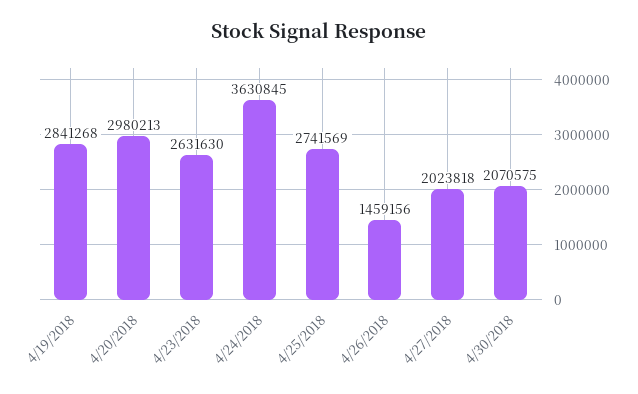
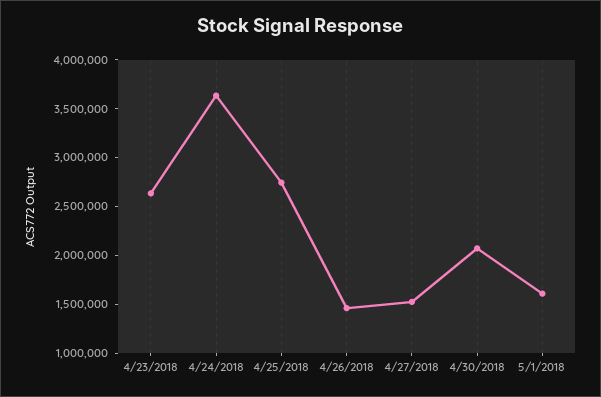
4/19/2018: 2841268 -> none
4/20/2018: 2980213 -> none
4/27/2018: 2023818 -> 1500000
5/1/2018: none -> 1600000

